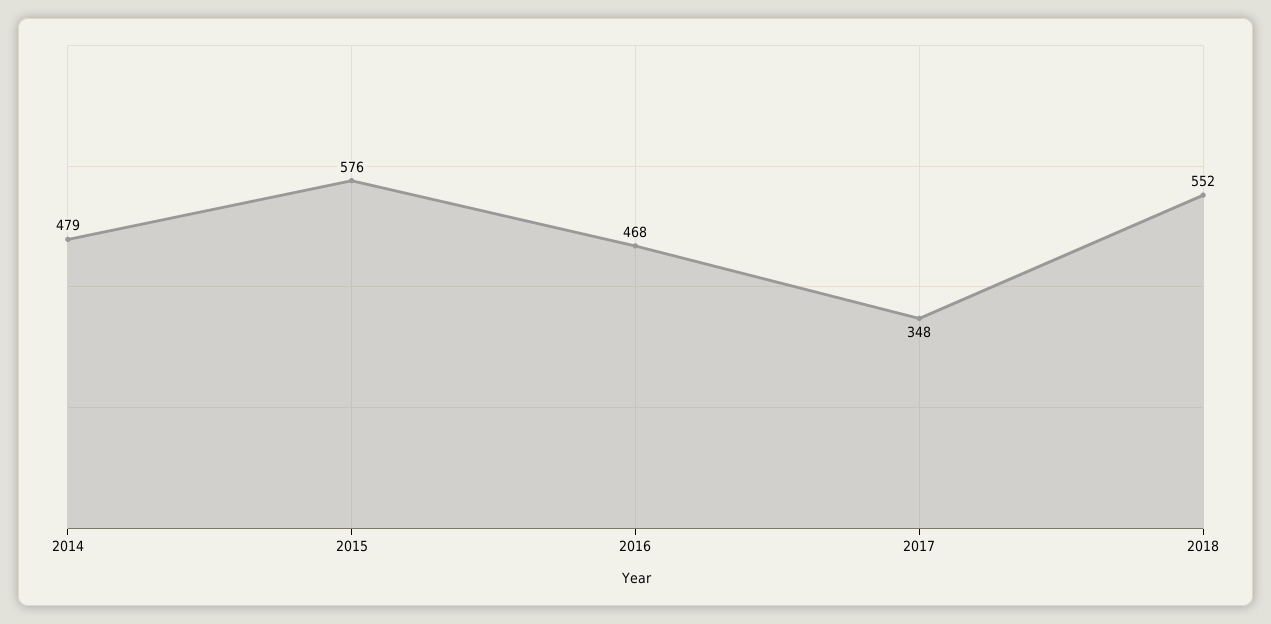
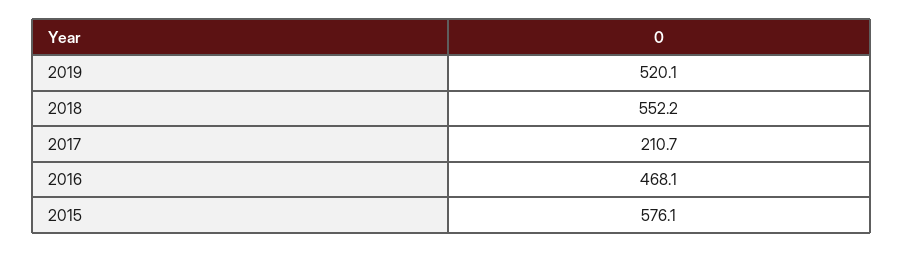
2014: 479 -> none
2017: 348 -> 210.7
2019: none -> 520.1

